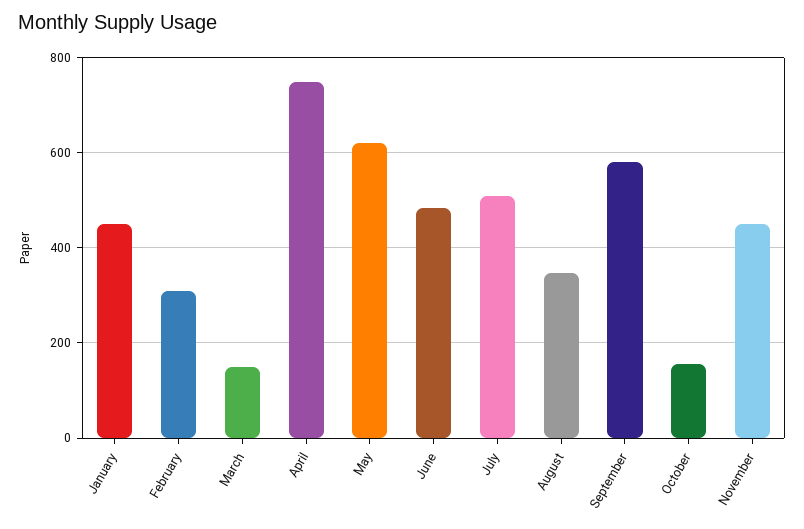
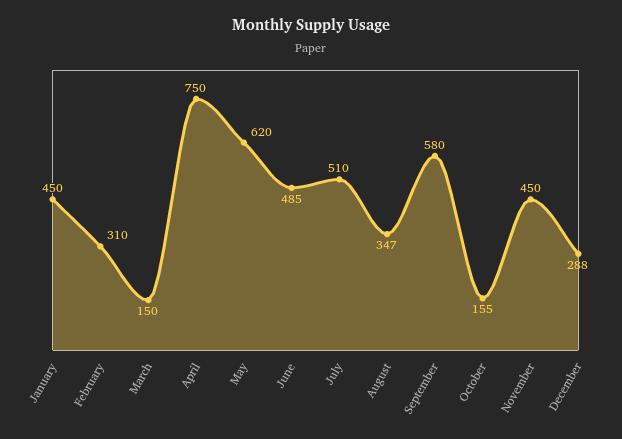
December: none -> 288

